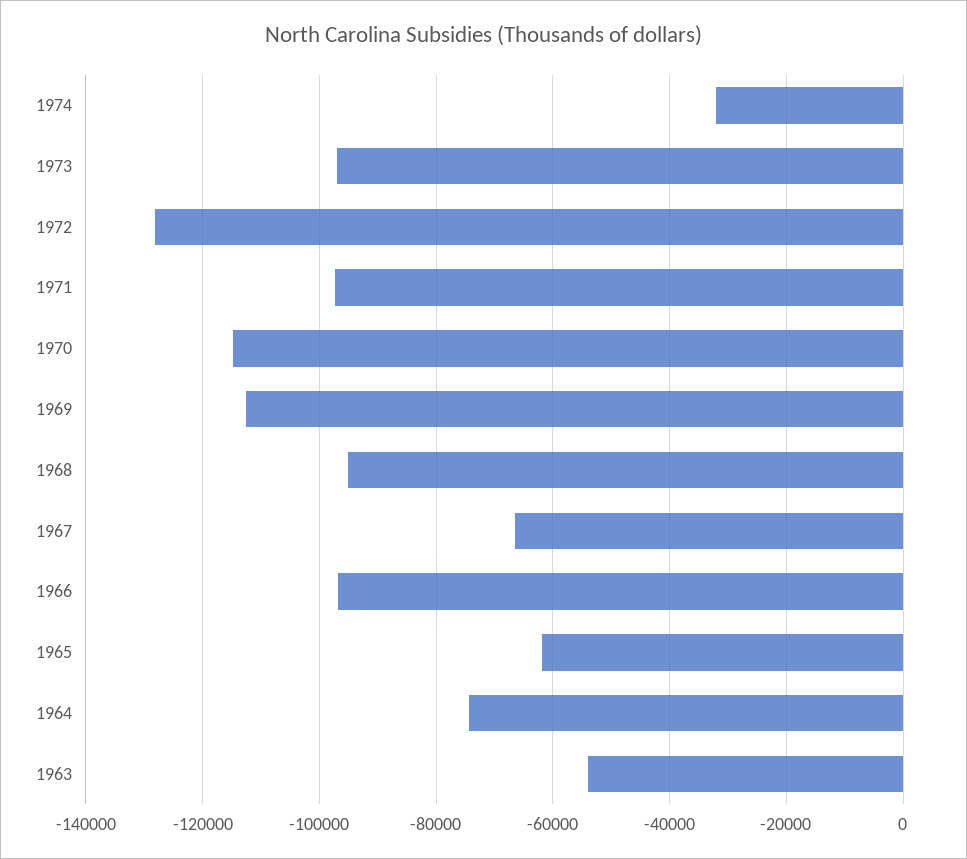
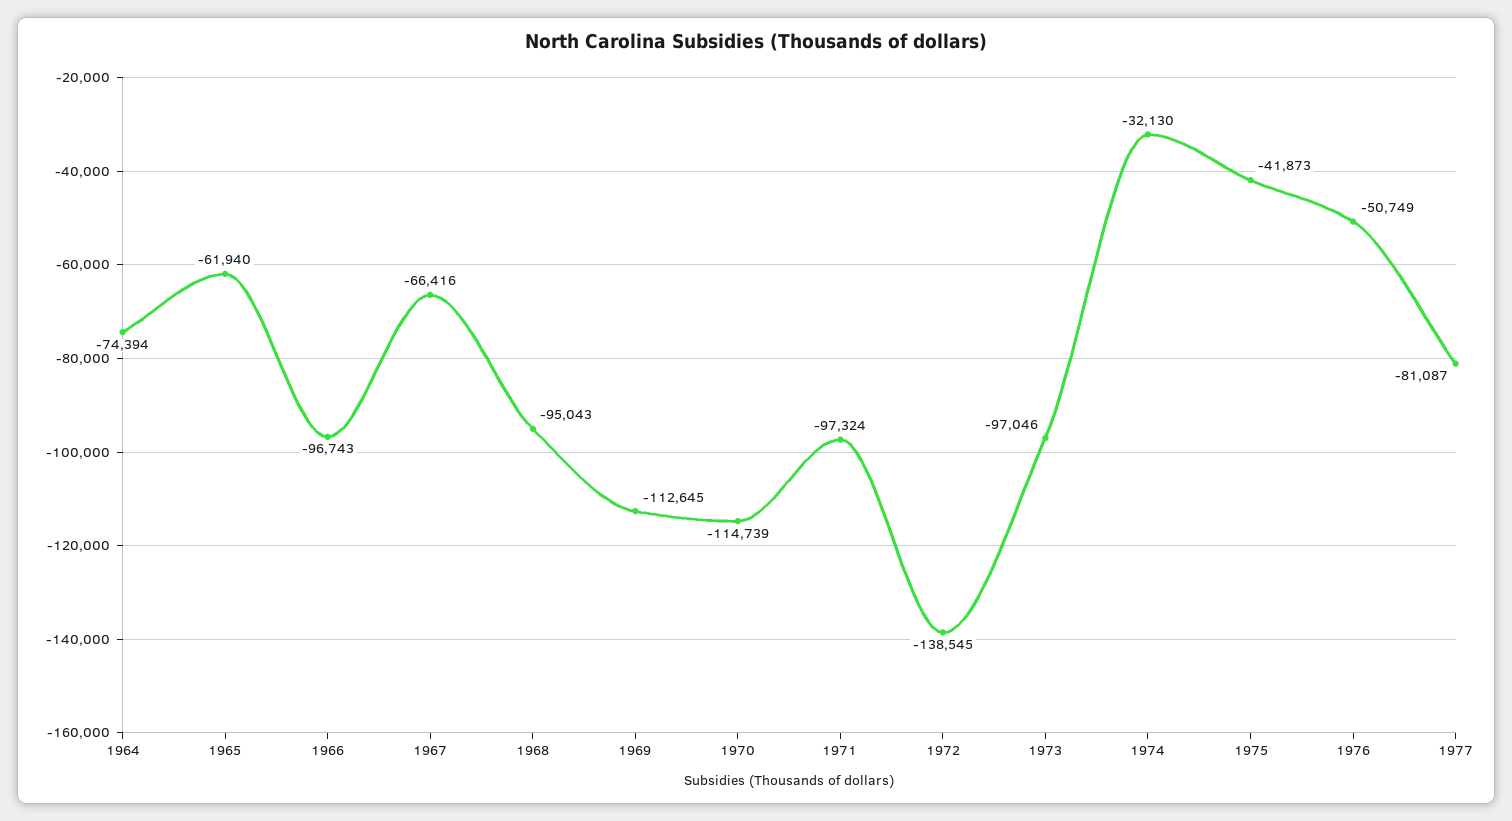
1972: -128000 -> -138545
1963: -54000 -> none
1975: none -> -41873
1976: none -> -50749
1977: none -> -81087

